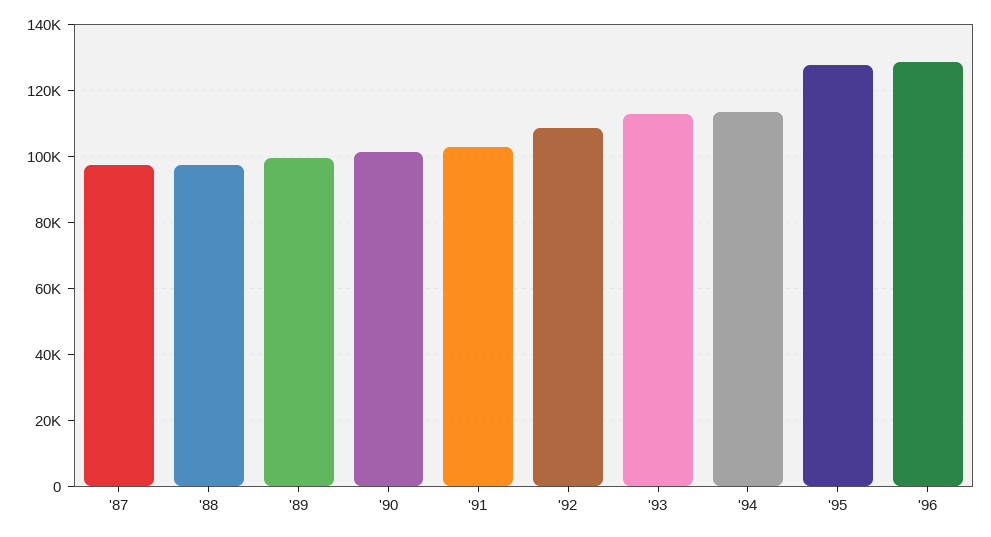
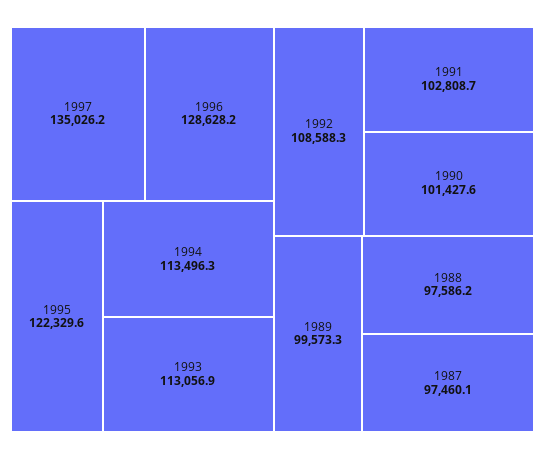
'95: 128000 -> 122329.6
1997: none -> 135026.2

